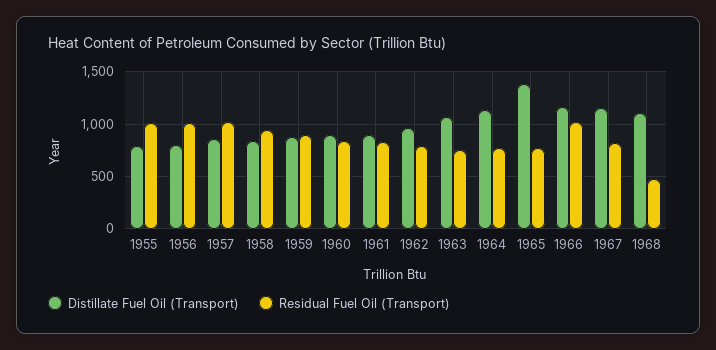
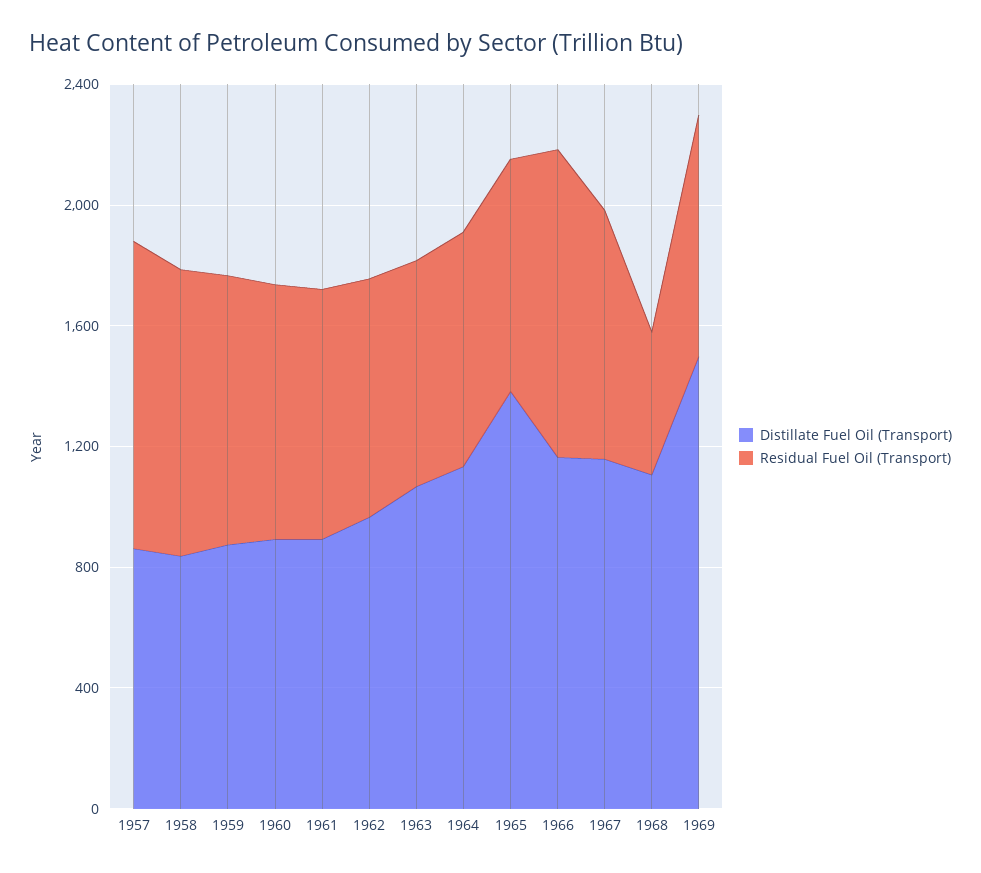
Distillate Fuel Oil (Transport), 1955: 800 -> none
Residual Fuel Oil (Transport), 1955: 1000 -> none
Distillate Fuel Oil (Transport), 1956: 800 -> none
Residual Fuel Oil (Transport), 1956: 1000 -> none
Distillate Fuel Oil (Transport), 1969: none -> 1500
Residual Fuel Oil (Transport), 1969: none -> 800

